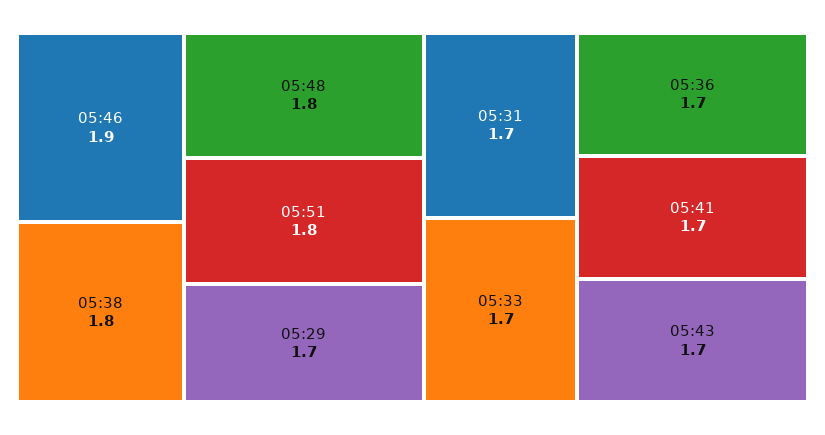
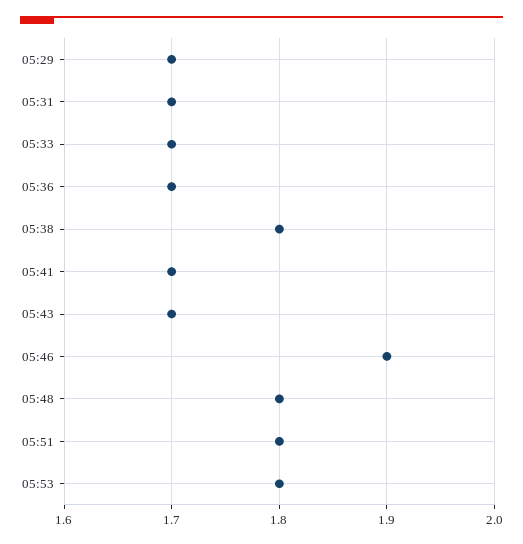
05:53: none -> 1.8

